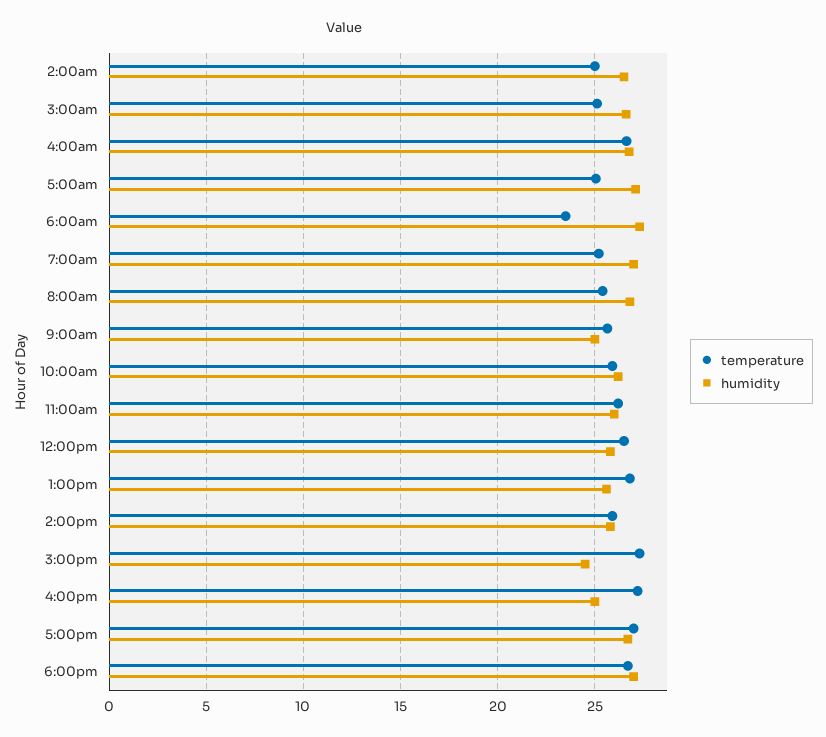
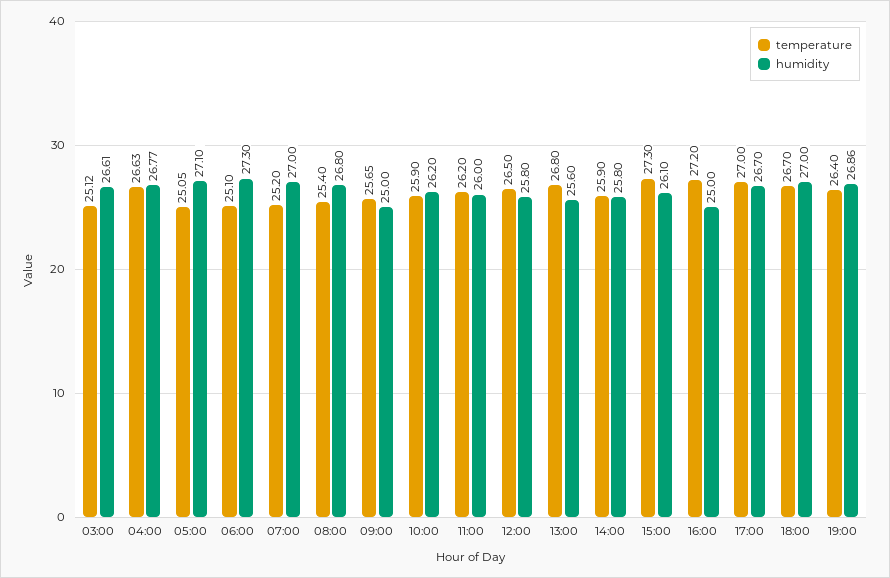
temperature, 2:00am: 25 -> none
humidity, 2:00am: 26.5 -> none
temperature, 6:00am: 23.5 -> 25.1
humidity, 3:00pm: 24.5 -> 26.1
temperature, 19:00: none -> 26.4
humidity, 19:00: none -> 26.86

